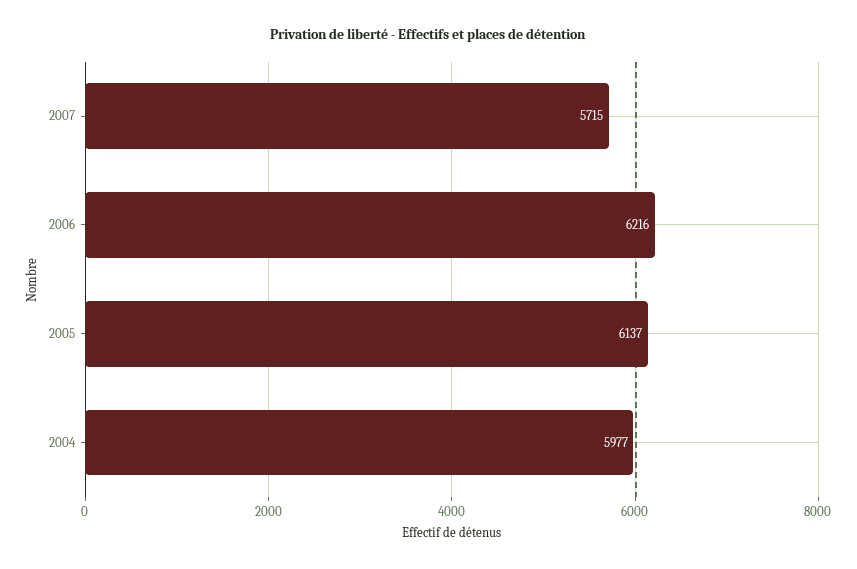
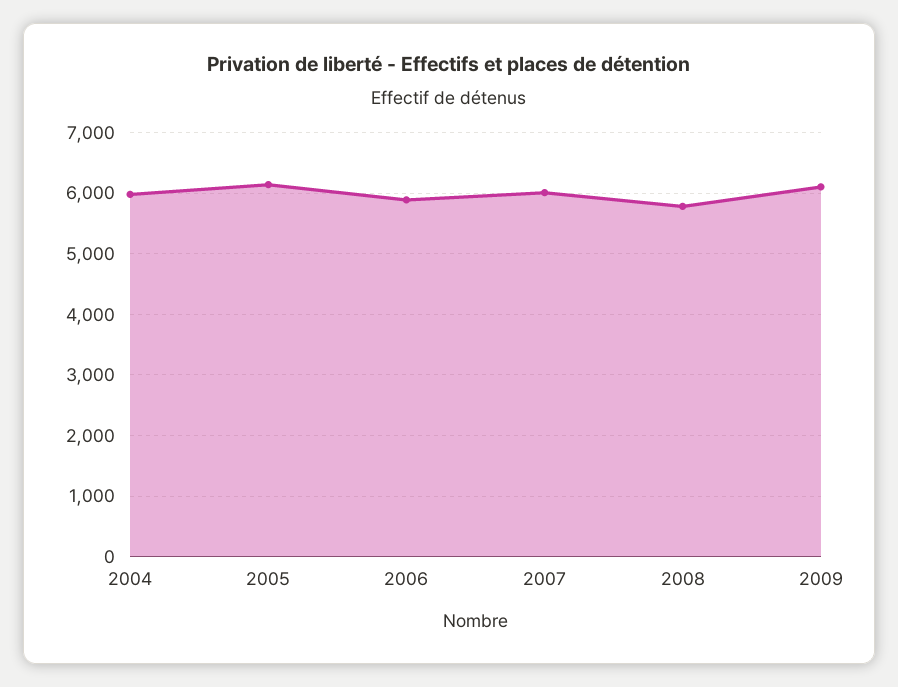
2007: 5715 -> 6000
2006: 6216 -> 5900
2008: none -> 5800
2009: none -> 6100

